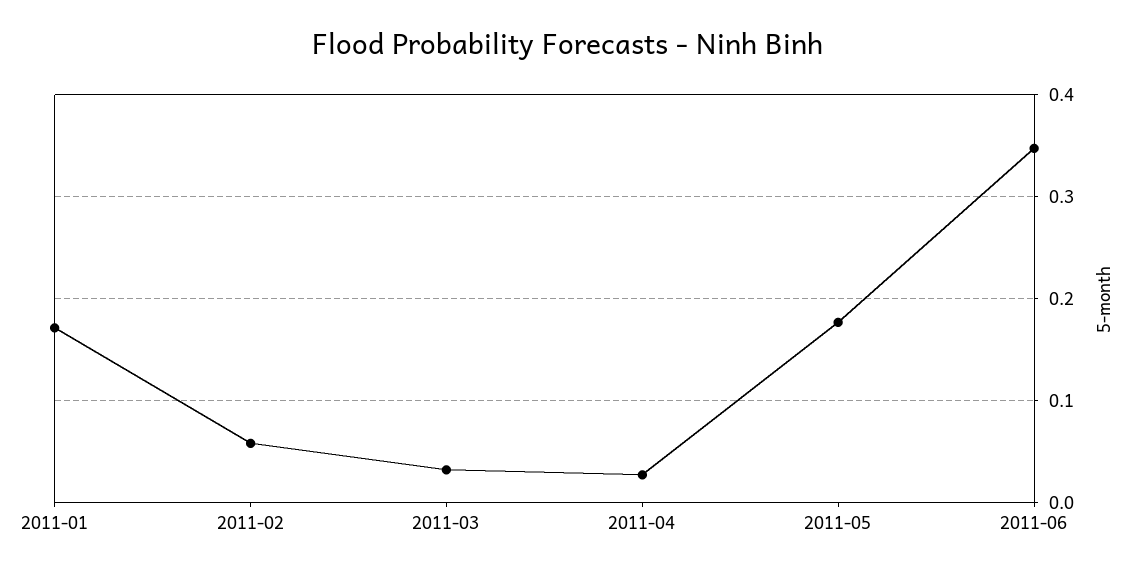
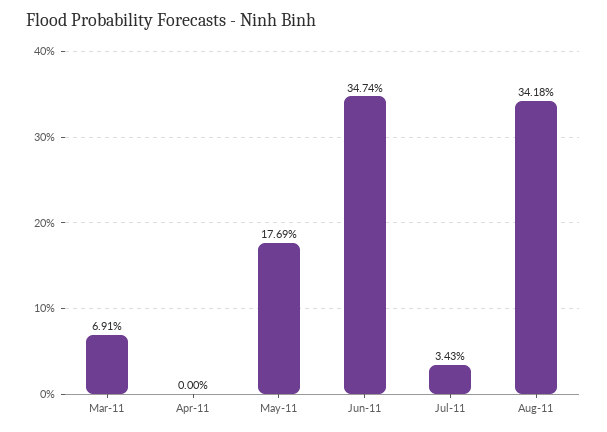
2011-01: 0.17 -> none
2011-02: 0.06 -> none
2011-03: 0.03 -> 0.0691
2011-04: 0.03 -> 0
Jul-11: none -> 0.0343
Aug-11: none -> 0.3418

